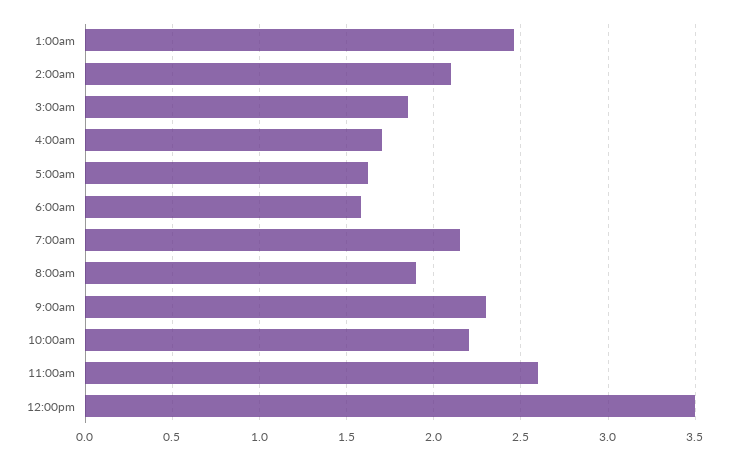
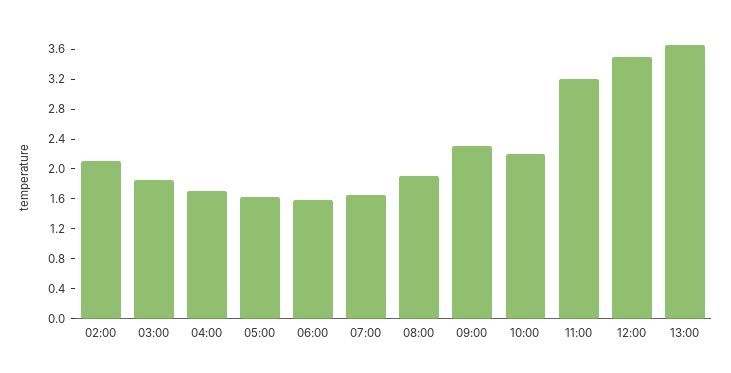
1:00am: 2.45 -> none
7:00am: 2.15 -> 1.6
11:00am: 2.6 -> 3.2
13:00: none -> 3.6

